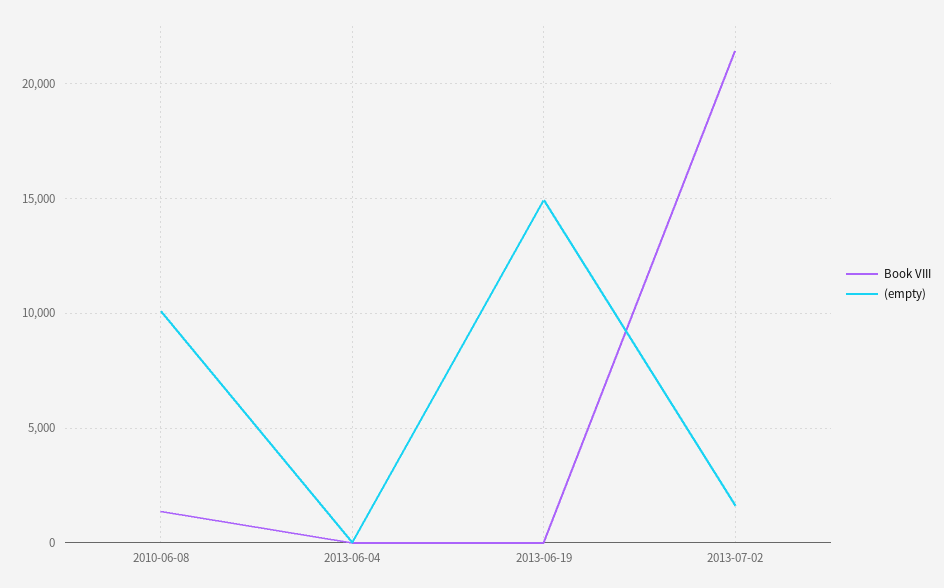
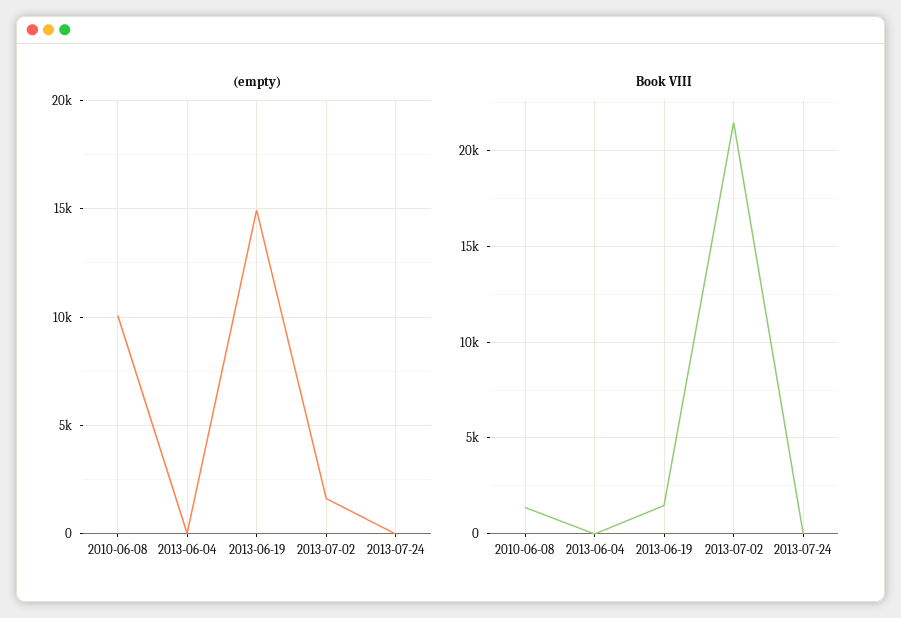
Book VIII, 2013-06-19: 0 -> 1500
(empty), 2013-07-24: none -> 0
Book VIII, 2013-07-24: none -> 0

